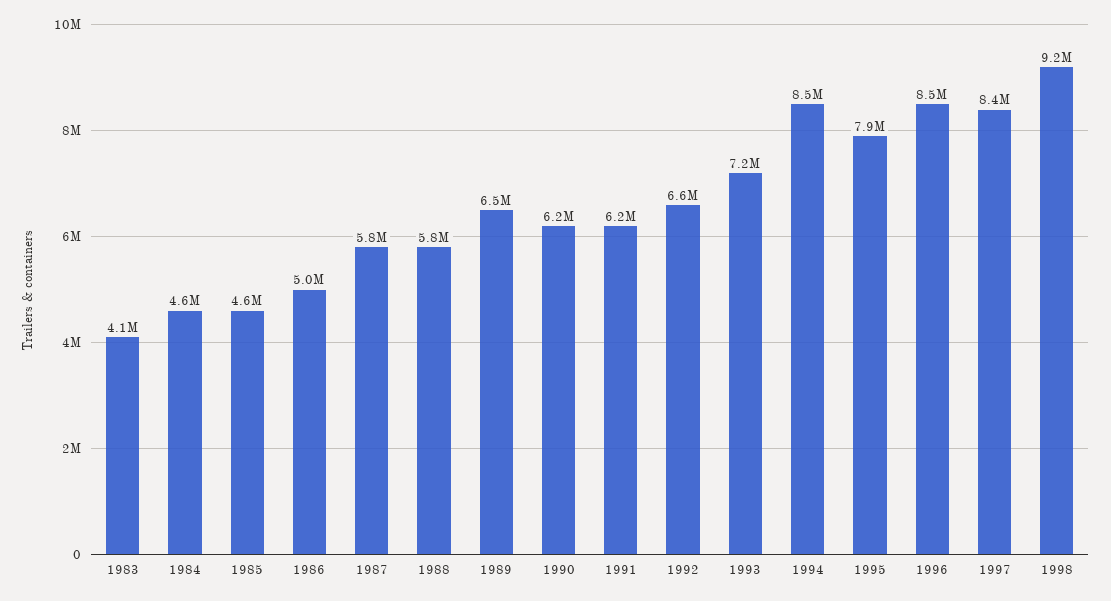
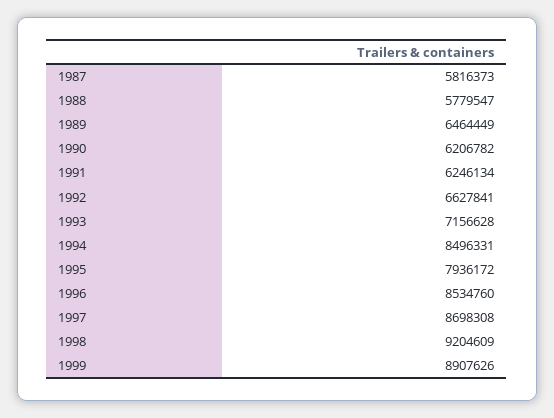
1983: 4100000 -> none
1984: 4600000 -> none
1985: 4600000 -> none
1986: 5000000 -> none
1997: 8400000 -> 8698308
1999: none -> 8907626

